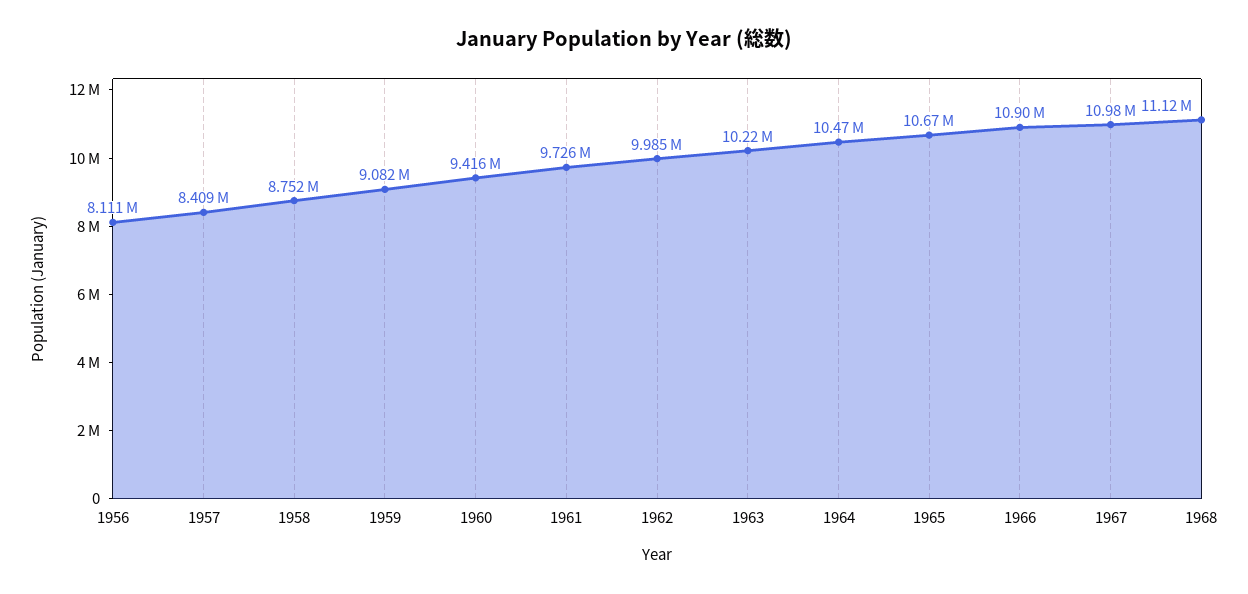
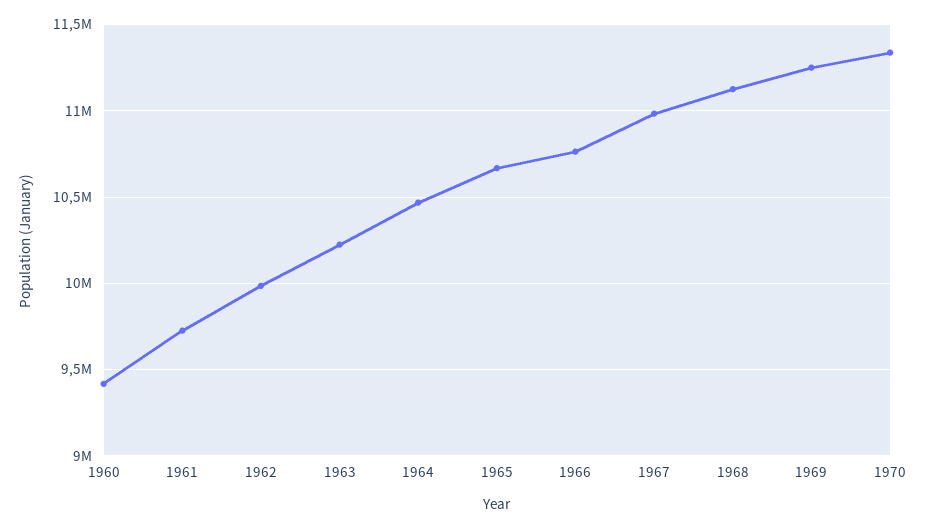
1956: 8111000 -> none
1957: 8409000 -> none
1958: 8752000 -> none
1959: 9082000 -> none
1966: 10900000 -> 10750000
1969: none -> 11250000
1970: none -> 11350000

